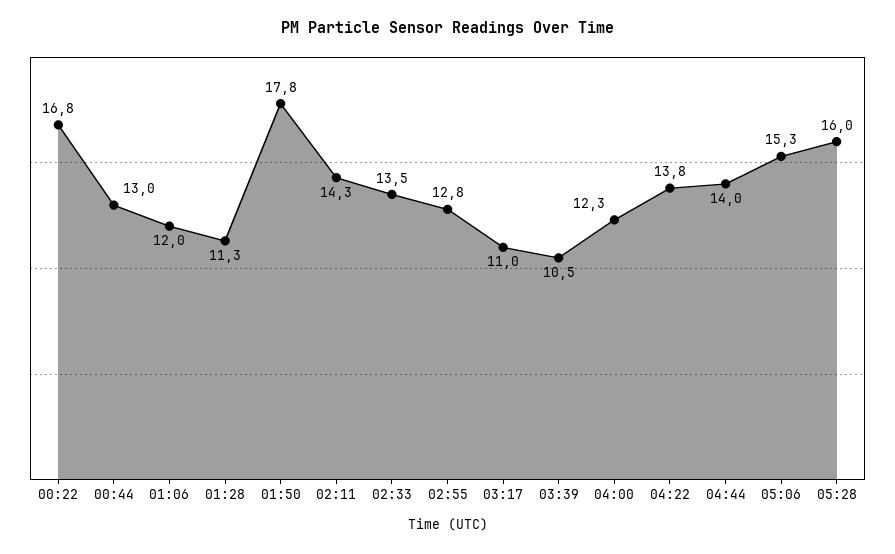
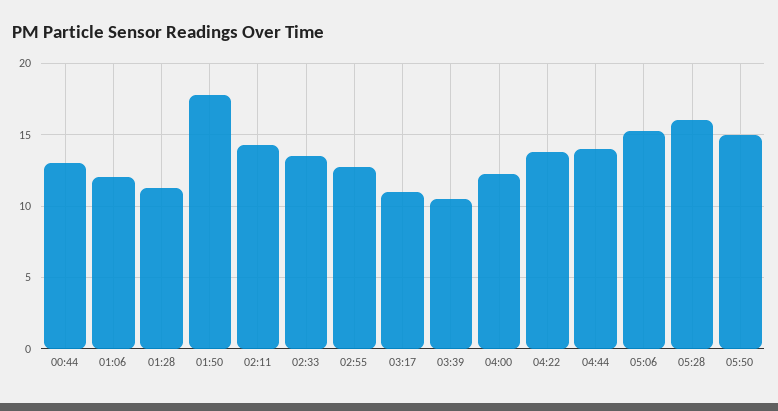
00:22: 16.8 -> none
05:50: none -> 15

